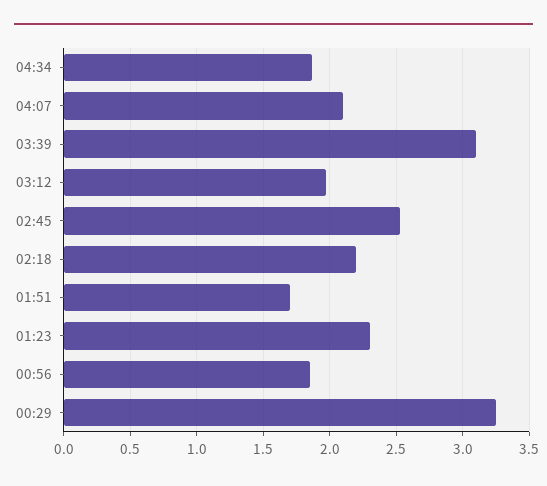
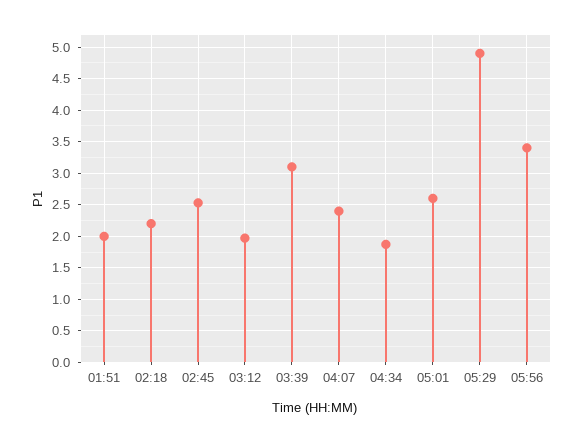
04:07: 2.1 -> 2.4
01:51: 1.7 -> 2
01:23: 2.3 -> none
00:56: 1.85 -> none
00:29: 3.25 -> none
05:01: none -> 2.6
05:29: none -> 4.9
05:56: none -> 3.4

